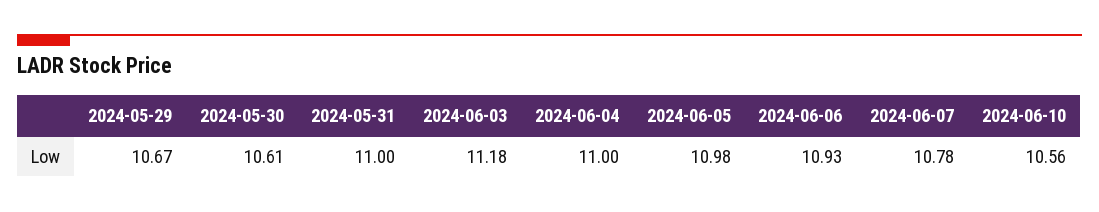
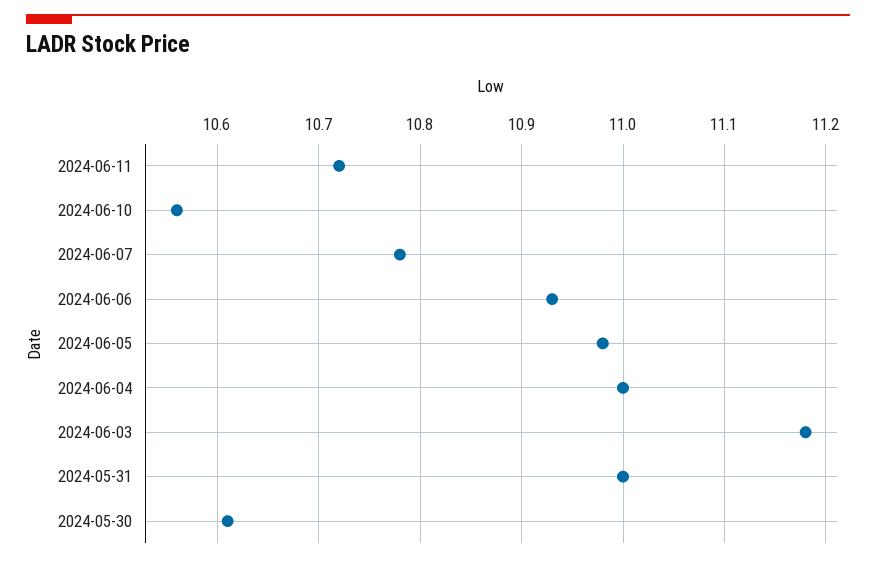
2024-05-29: 10.67 -> none
2024-06-11: none -> 10.72

